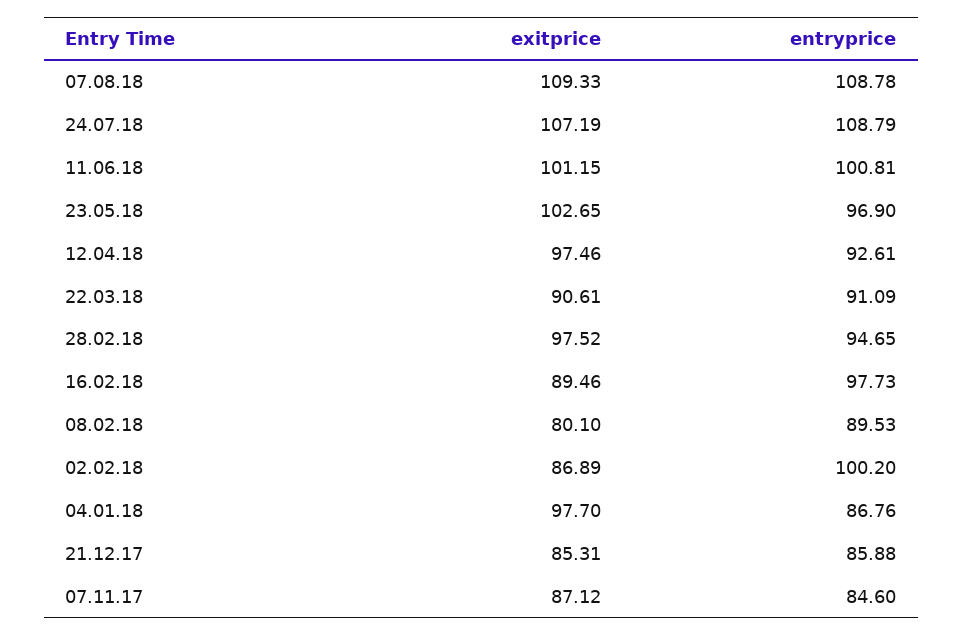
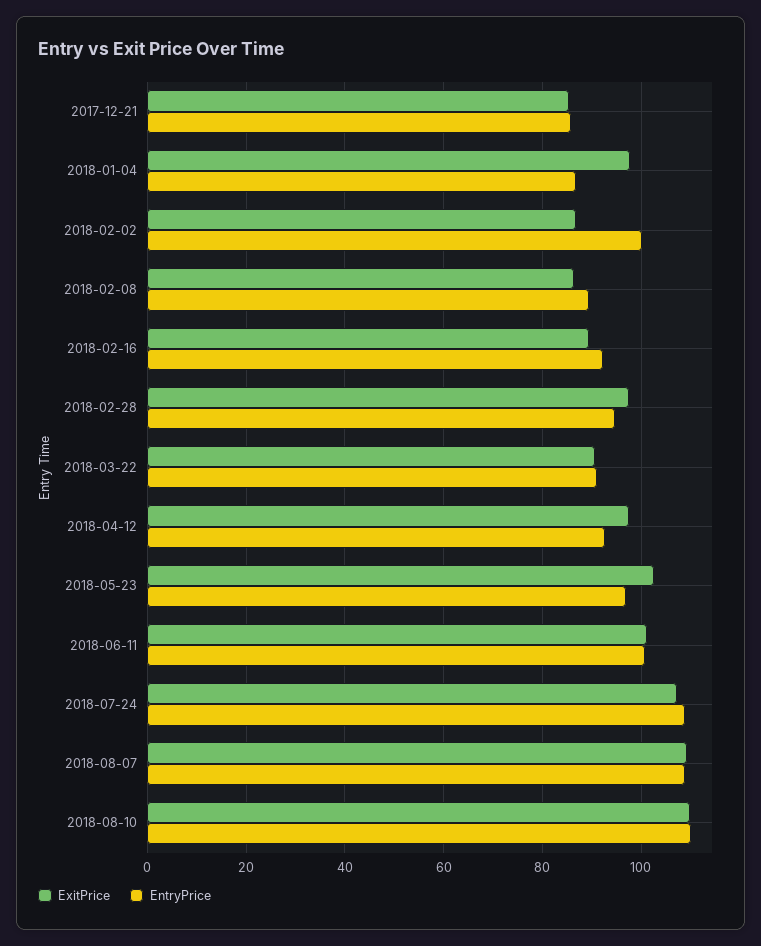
entryprice, 16.02.18: 97.73 -> 92
exitprice, 08.02.18: 80.1 -> 86
exitprice, 07.11.17: 87.12 -> none
entryprice, 07.11.17: 84.6 -> none
exitprice, 2018-08-10: none -> 110
entryprice, 2018-08-10: none -> 110

